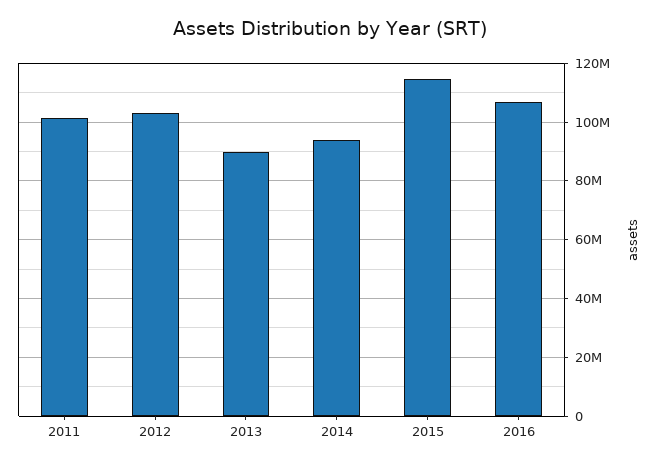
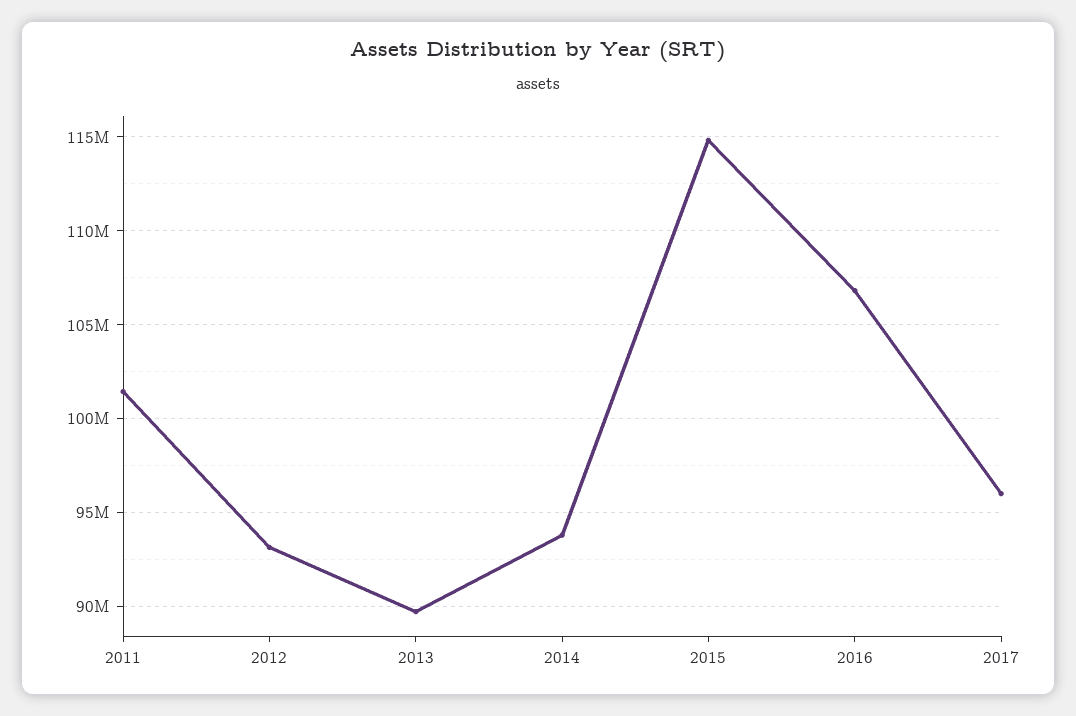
2012: 102500000 -> 93000000
2017: none -> 96000000

